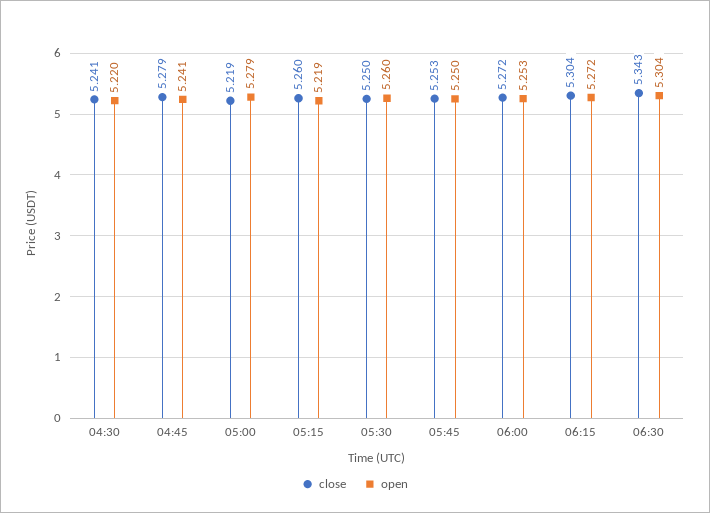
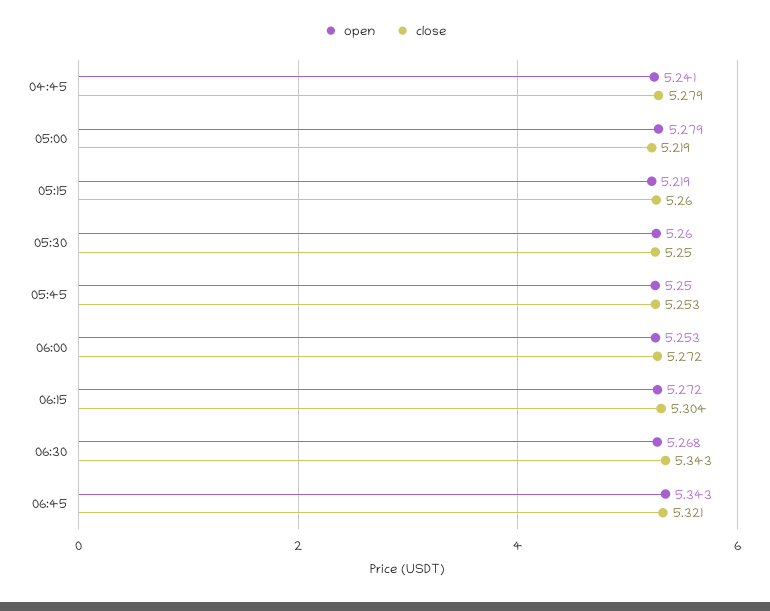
close, 04:30: 5.241 -> none
open, 04:30: 5.22 -> none
open, 06:30: 5.304 -> 5.268
open, 06:45: none -> 5.343
close, 06:45: none -> 5.321

